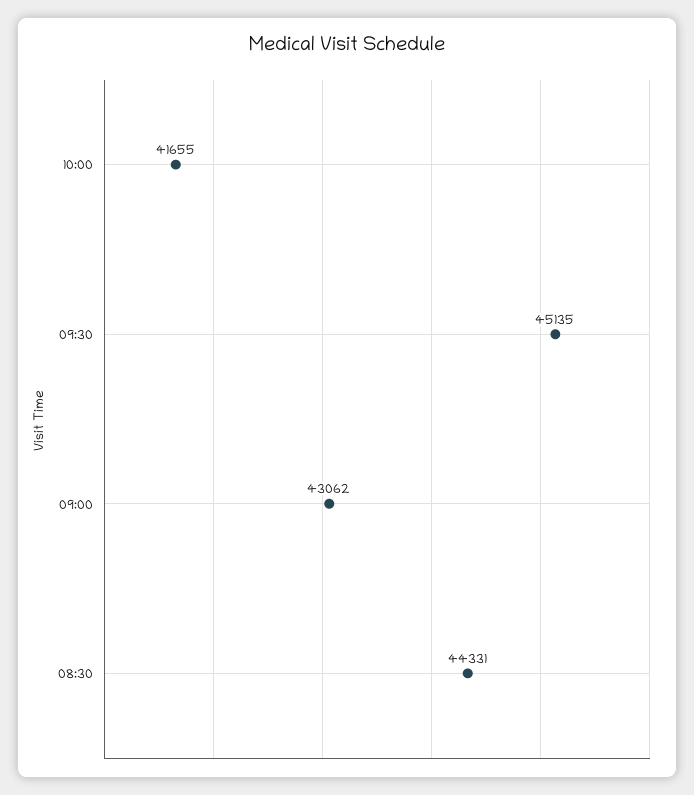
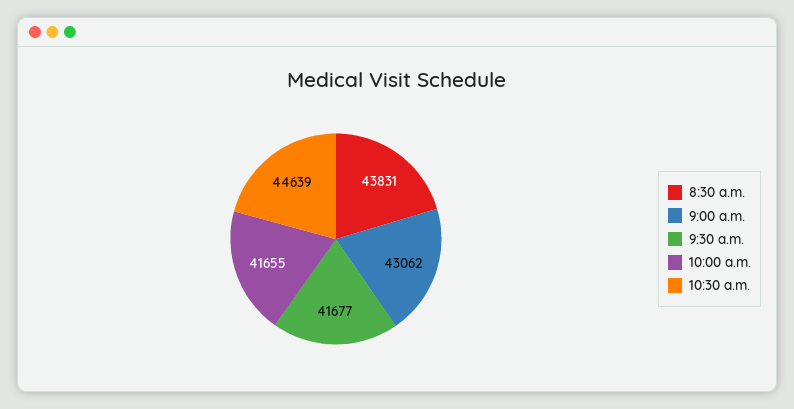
09:30: 45135 -> 41677
08:30: 44331 -> 43831
10:30 a.m.: none -> 44639

